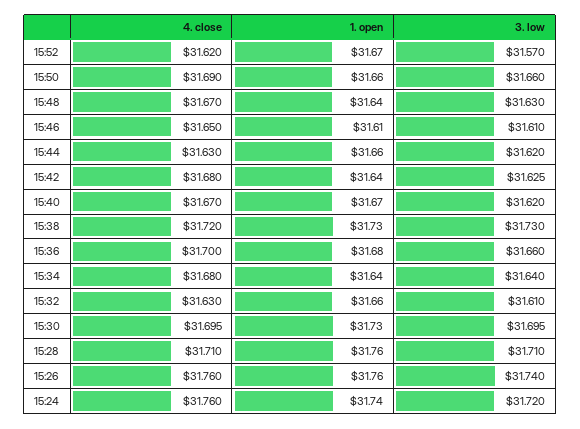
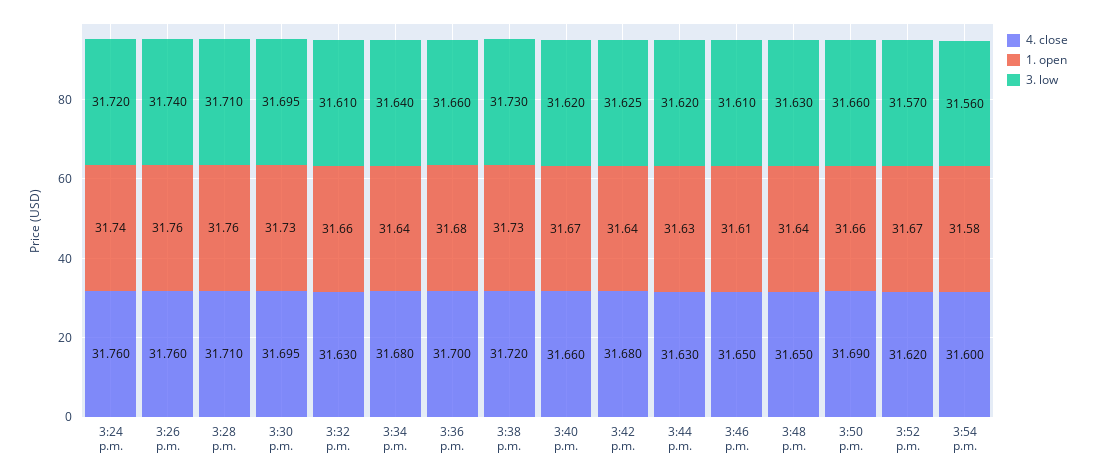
4. close, 15:48: 31.67 -> 31.65
1. open, 15:44: 31.66 -> 31.63
4. close, 15:40: 31.67 -> 31.66
4. close, 3:54 p.m.: none -> 31.6
1. open, 3:54 p.m.: none -> 31.58
3. low, 3:54 p.m.: none -> 31.56

